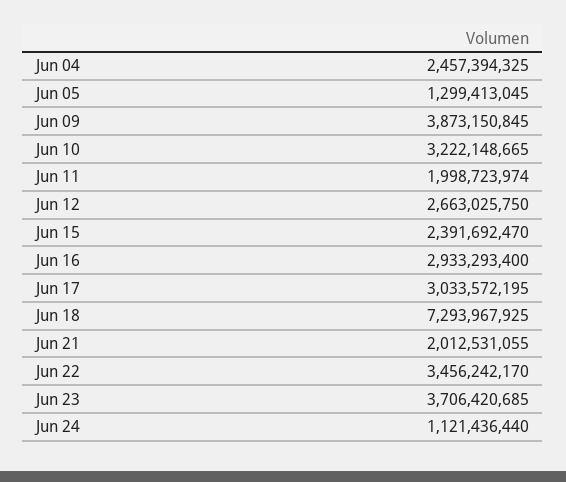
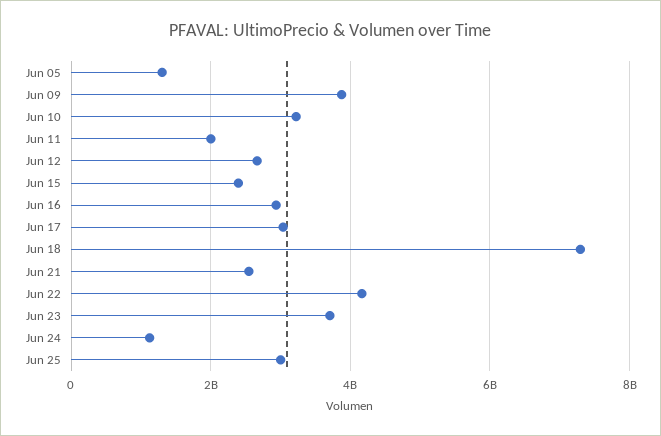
Jun 04: 2457394325 -> none
Jun 21: 2012531055 -> 2600000000
Jun 22: 3456242170 -> 4200000000
Jun 25: none -> 3000000000

